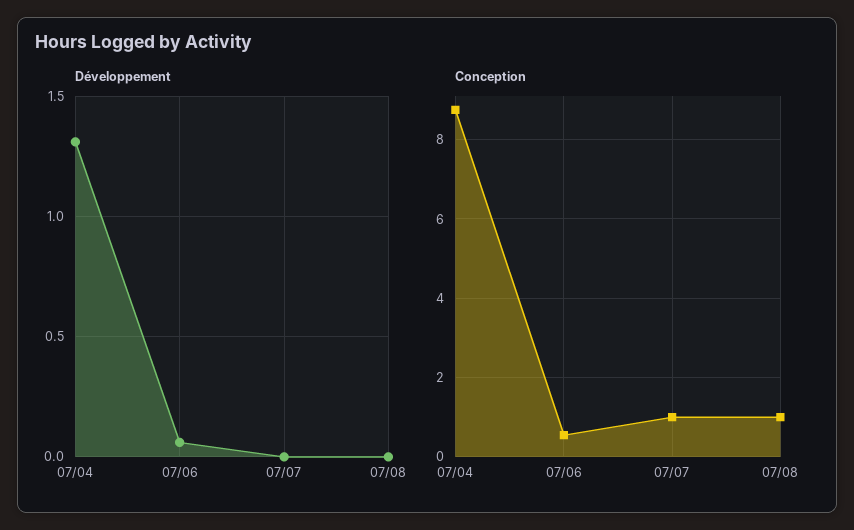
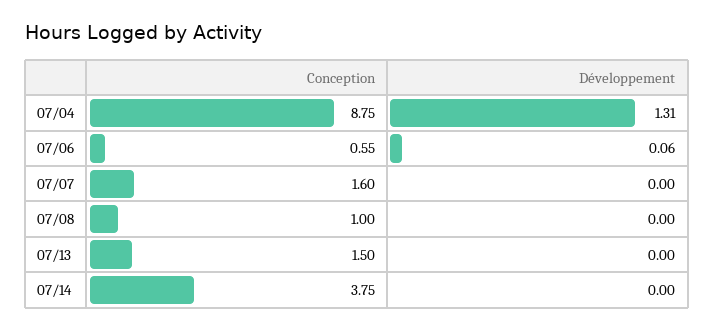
Conception, 07/07: 1 -> 1.6
Conception, 07/13: none -> 1.5
Développement, 07/13: none -> 0
Conception, 07/14: none -> 3.75
Développement, 07/14: none -> 0

